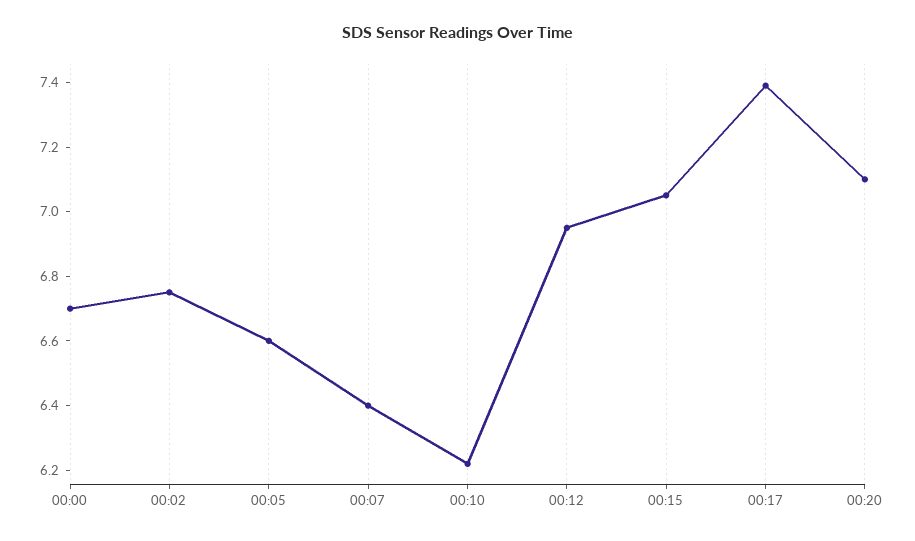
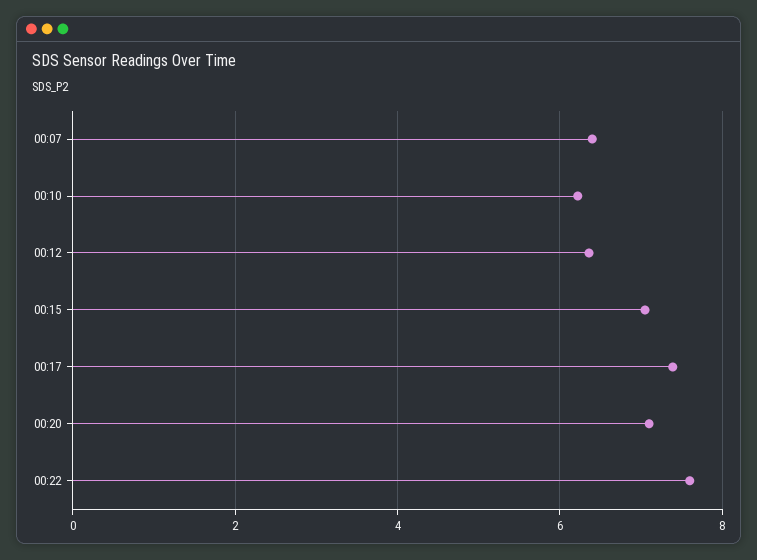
00:00: 6.7 -> none
00:02: 6.75 -> none
00:05: 6.6 -> none
00:12: 6.95 -> 6.4
00:22: none -> 7.6

